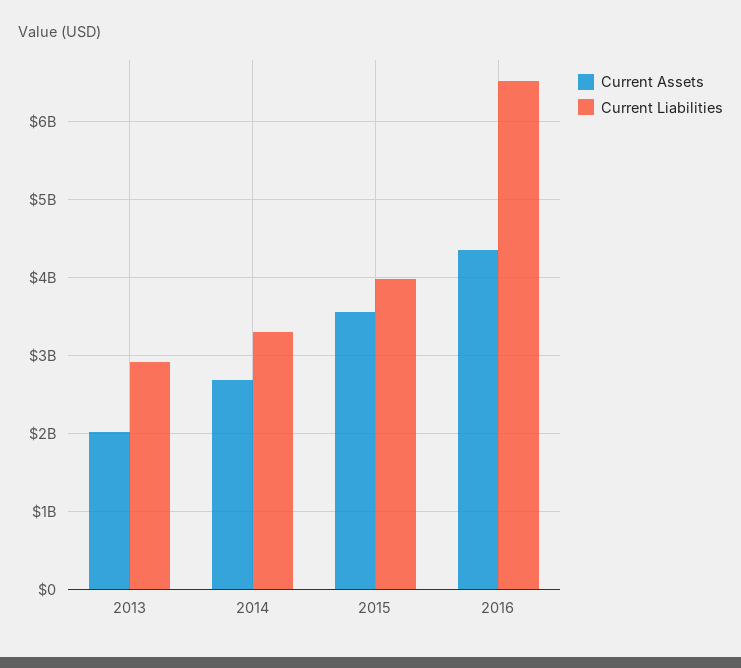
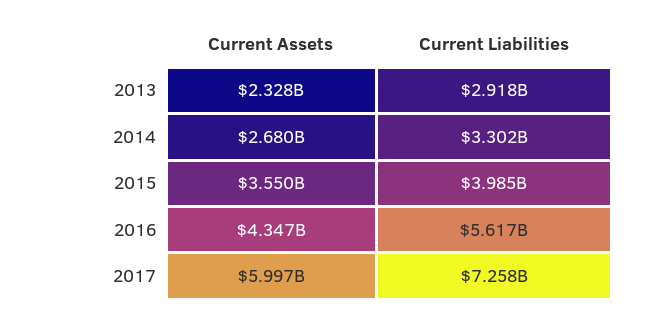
Current Assets, 2013: 2000000000 -> 2328000000
Current Liabilities, 2016: 6500000000 -> 5617000000
Current Assets, 2017: none -> 5997000000
Current Liabilities, 2017: none -> 7258000000

